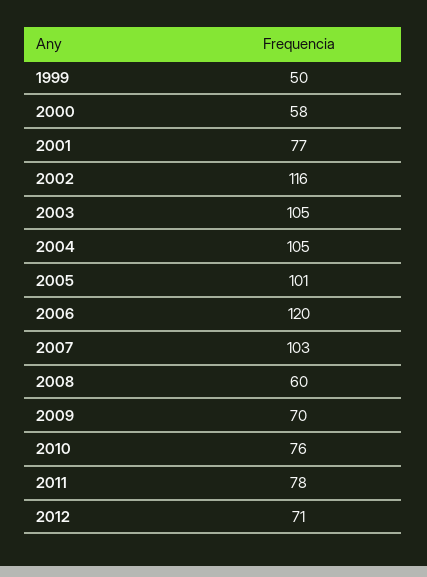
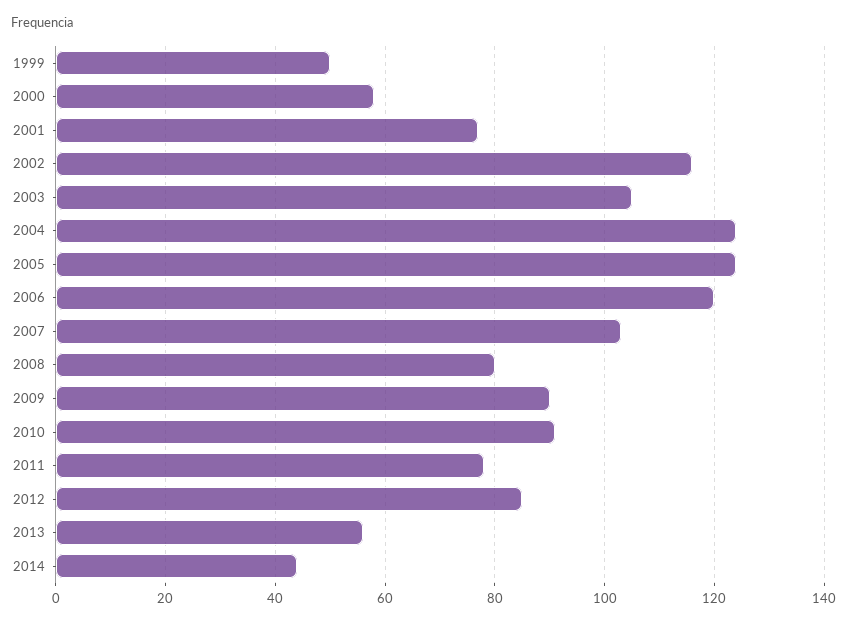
2004: 105 -> 125
2005: 101 -> 125
2008: 60 -> 80
2009: 70 -> 90
2010: 76 -> 90
2012: 71 -> 85
2013: none -> 55
2014: none -> 45

